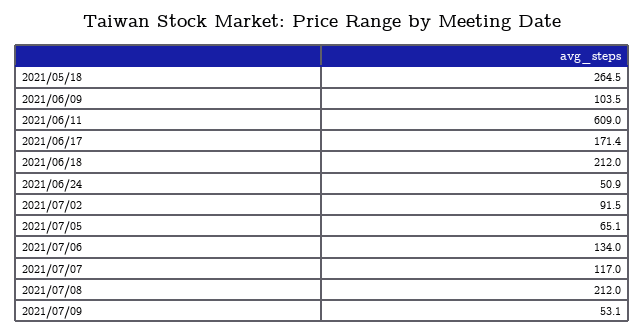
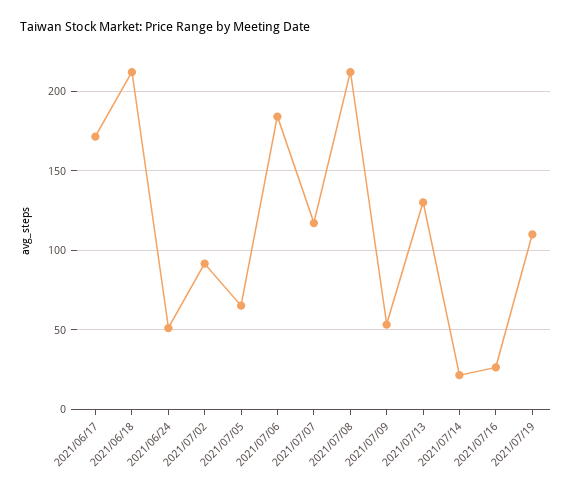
2021/05/18: 264.5 -> none
2021/06/09: 103.5 -> none
2021/06/11: 609 -> none
2021/07/06: 134 -> 185
2021/07/13: none -> 130
2021/07/14: none -> 20
2021/07/16: none -> 25
2021/07/19: none -> 110

